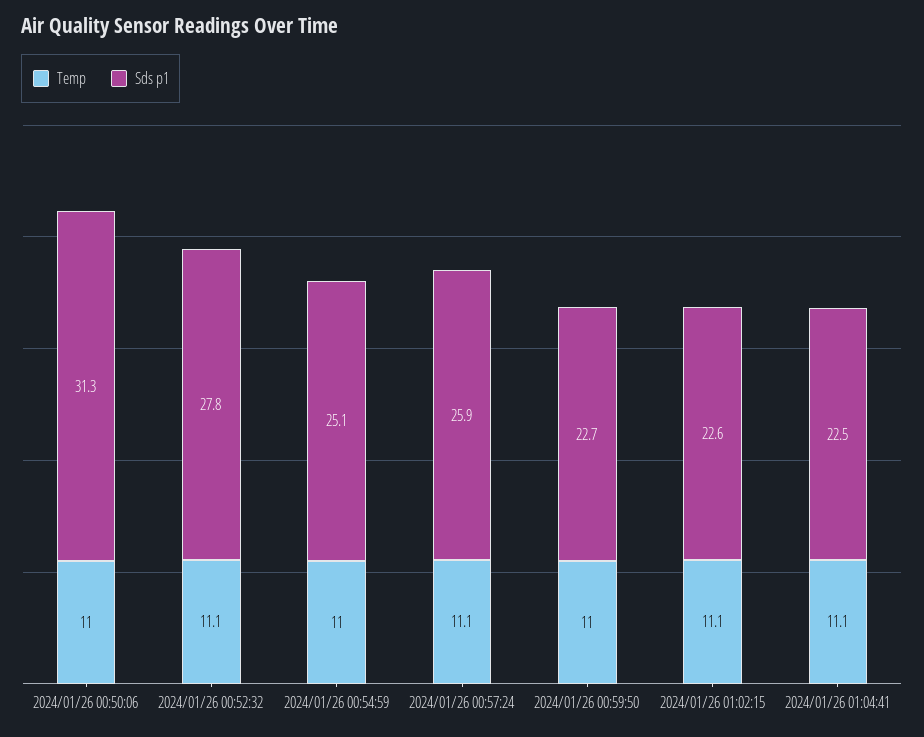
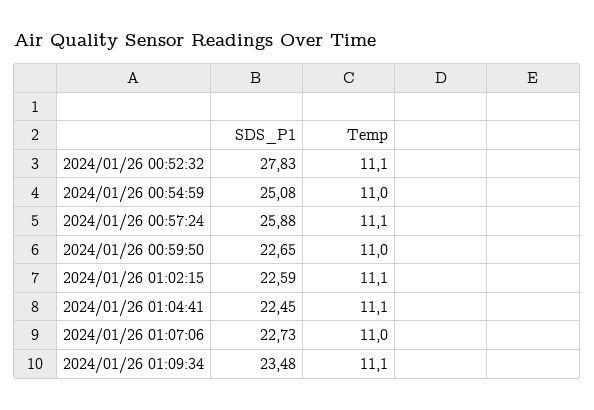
Temp, 2024/01/26 00:50:06: 11 -> none
Sds p1, 2024/01/26 00:50:06: 31.3 -> none
Sds p1, 2024/01/26 01:07:06: none -> 22.73
Temp, 2024/01/26 01:07:06: none -> 11
Sds p1, 2024/01/26 01:09:34: none -> 23.48
Temp, 2024/01/26 01:09:34: none -> 11.1

